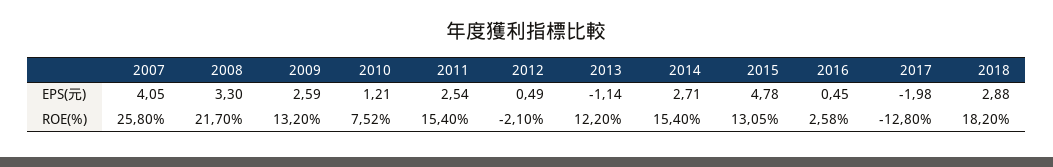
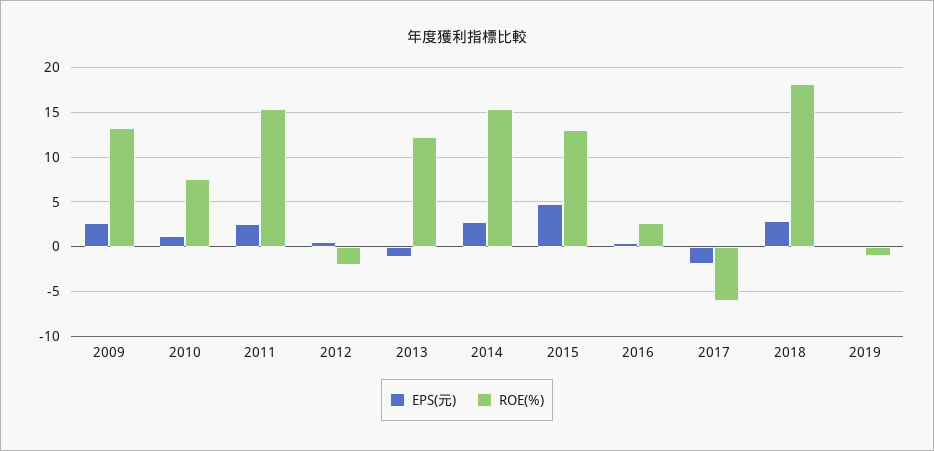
EPS(元), 2007: 4.05 -> none
EPS(元), 2008: 3.3 -> none
ROE(%), 2007: 25.8 -> none
ROE(%), 2008: 21.7 -> none
ROE(%), 2017: -12.8 -> -6
EPS(元), 2019: none -> 0
ROE(%), 2019: none -> -1

